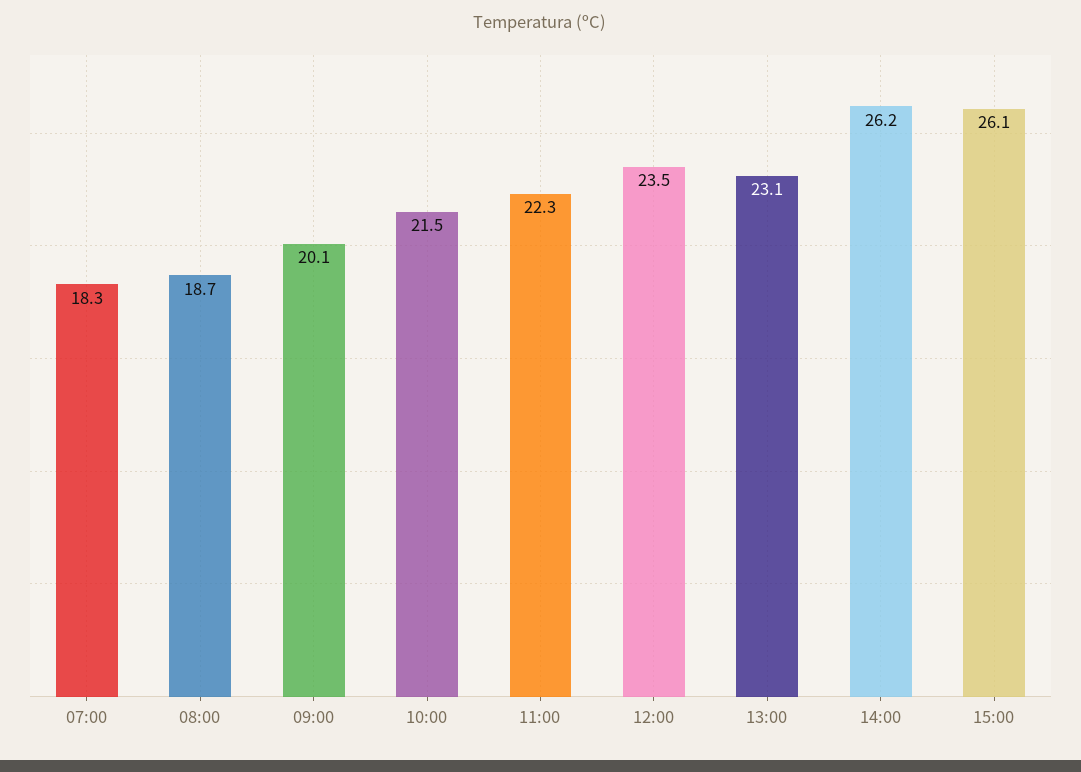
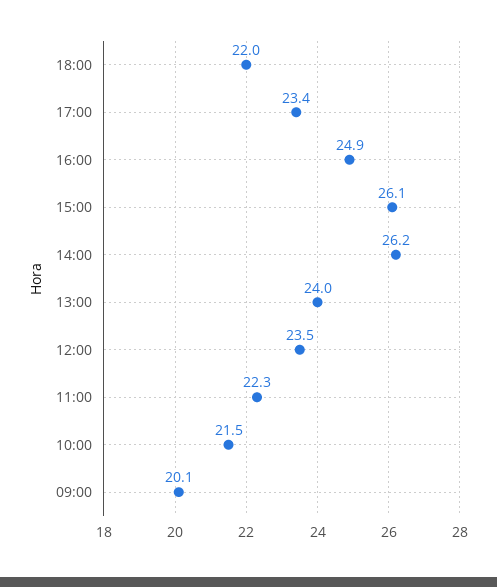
07:00: 18.3 -> none
08:00: 18.7 -> none
13:00: 23.1 -> 24
18:00: none -> 22
17:00: none -> 23.4
16:00: none -> 24.9

